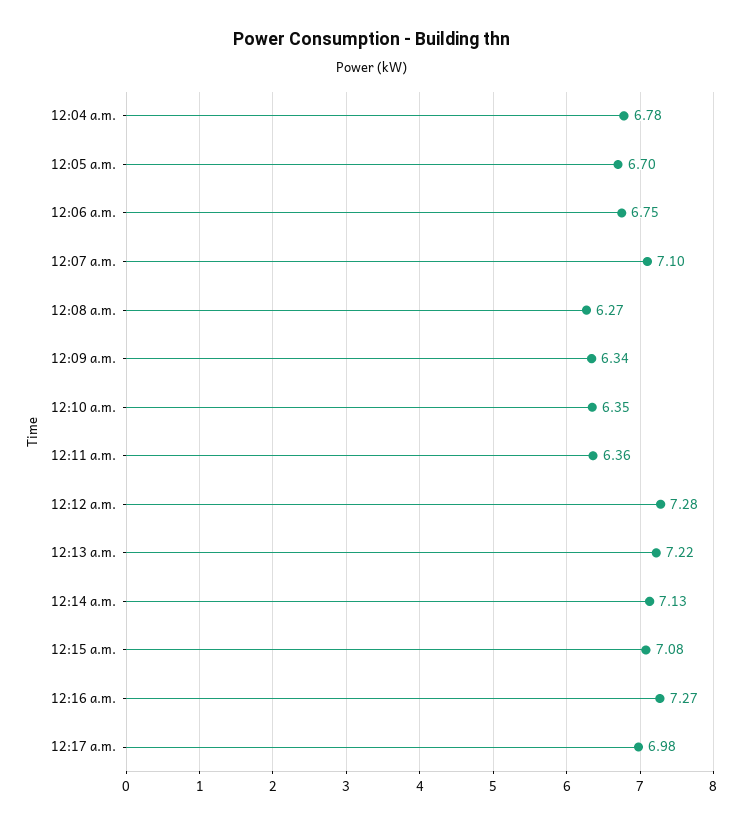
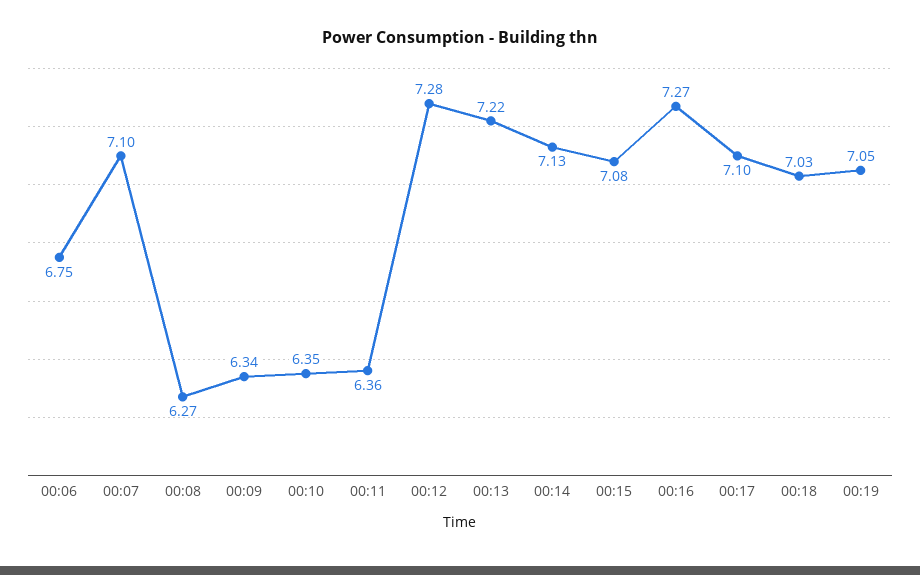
12:04 a.m.: 6.78 -> none
12:05 a.m.: 6.7 -> none
12:17 a.m.: 6.98 -> 7.1
00:18: none -> 7.03
00:19: none -> 7.05

